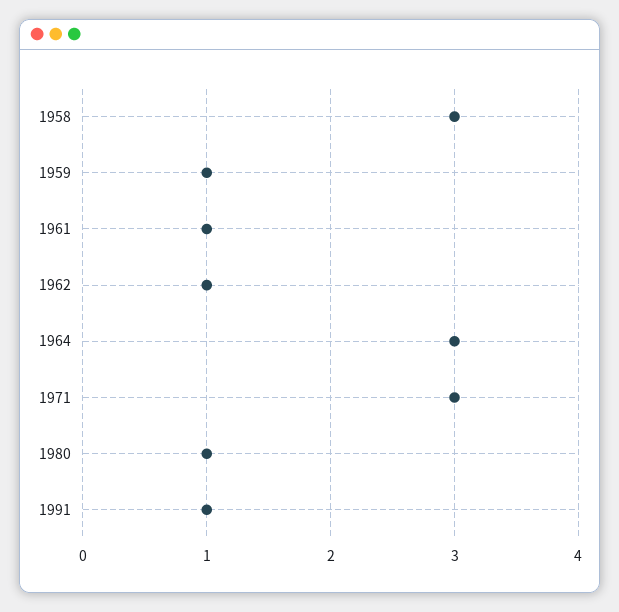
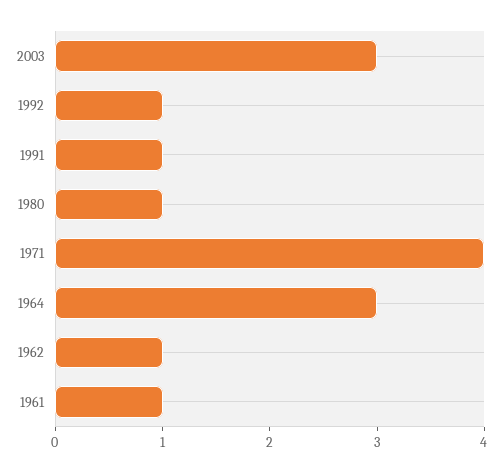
1958: 3 -> none
1959: 1 -> none
1971: 3 -> 4
2003: none -> 3
1992: none -> 1

